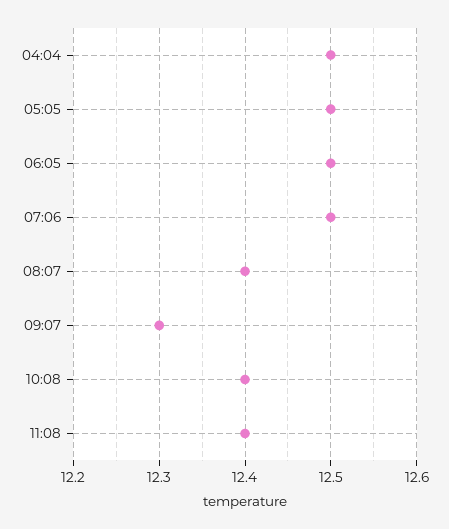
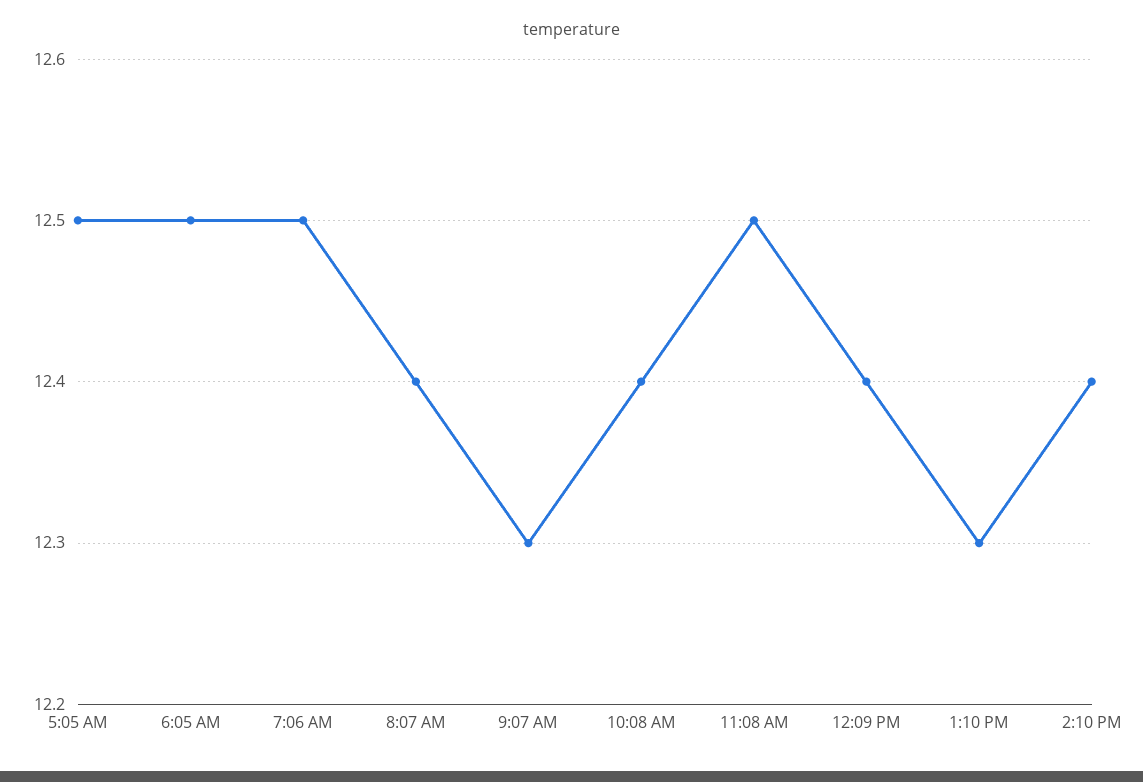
04:04: 12.5 -> none
11:08: 12.4 -> 12.5
12:09 PM: none -> 12.4
1:10 PM: none -> 12.3
2:10 PM: none -> 12.4

